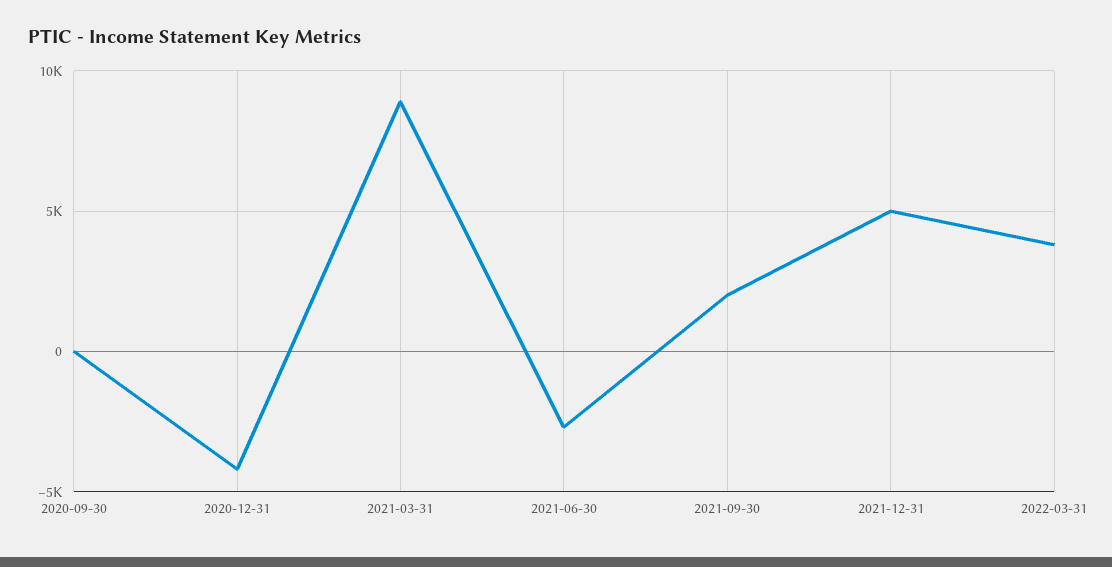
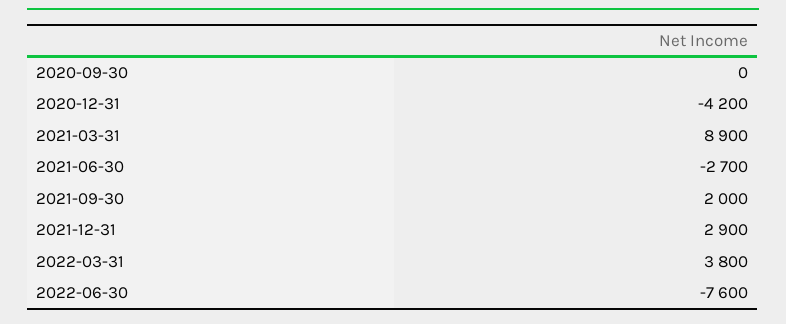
2021-12-31: 5000 -> 2900
2022-06-30: none -> -7600

